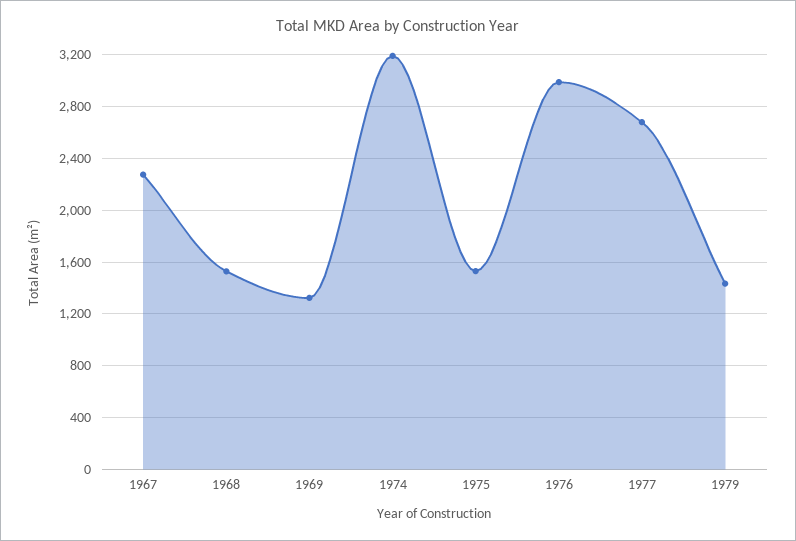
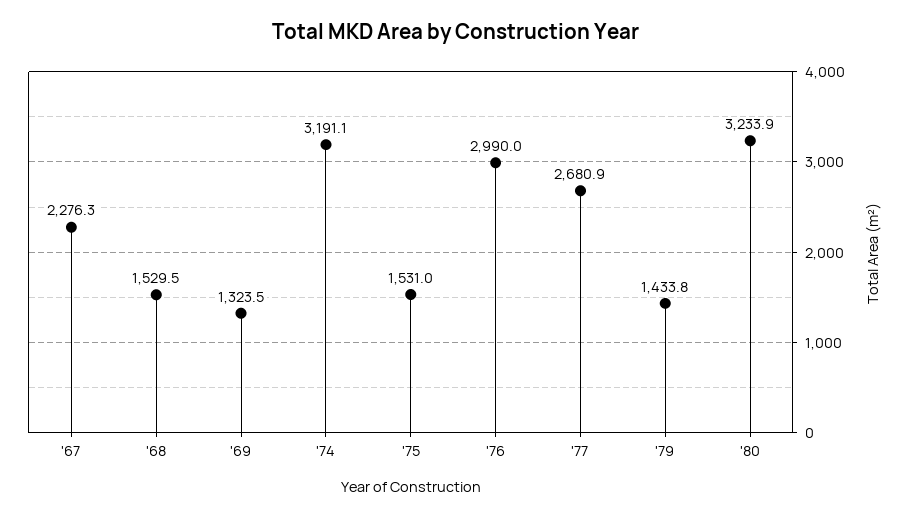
'80: none -> 3233.9

